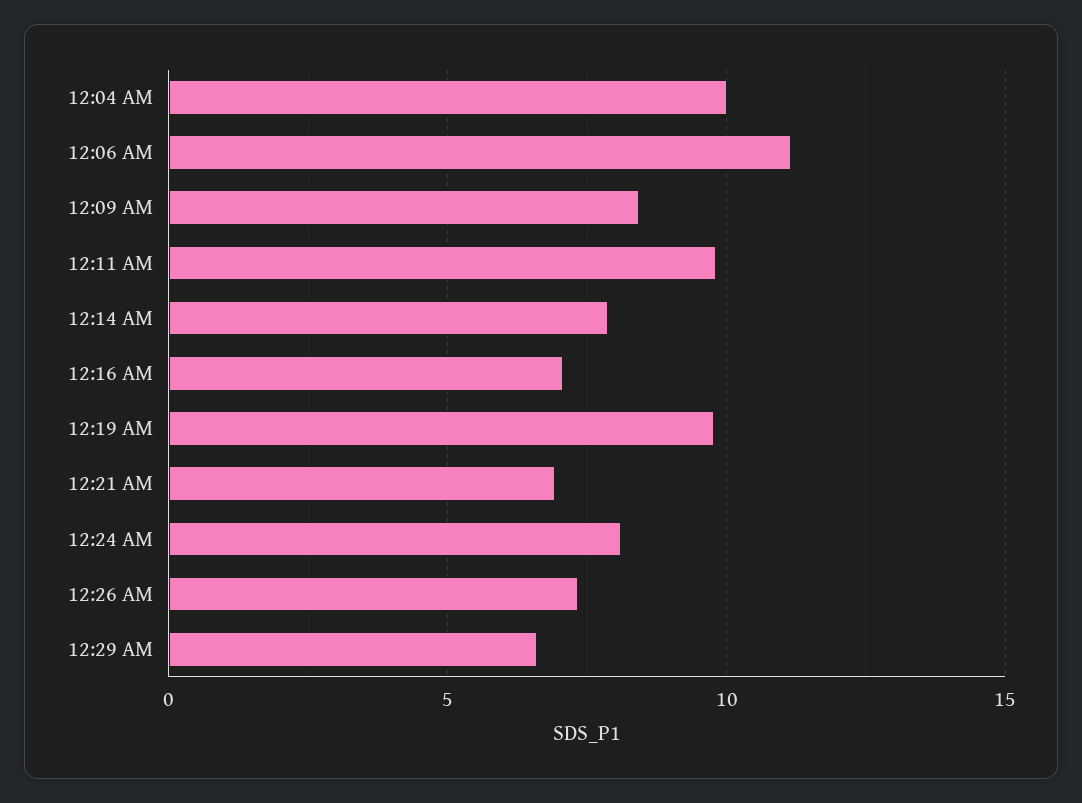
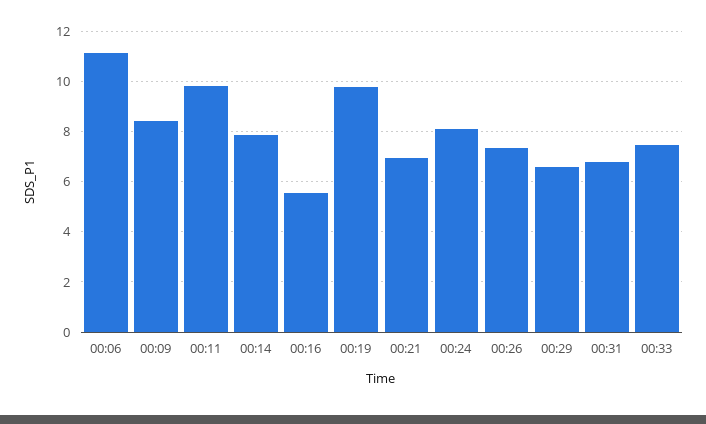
12:04 AM: 10 -> none
12:16 AM: 7 -> 5.5
00:31: none -> 6.75
00:33: none -> 7.5

